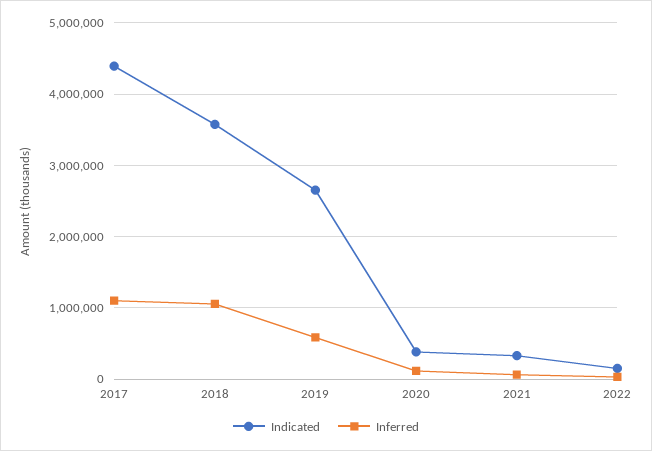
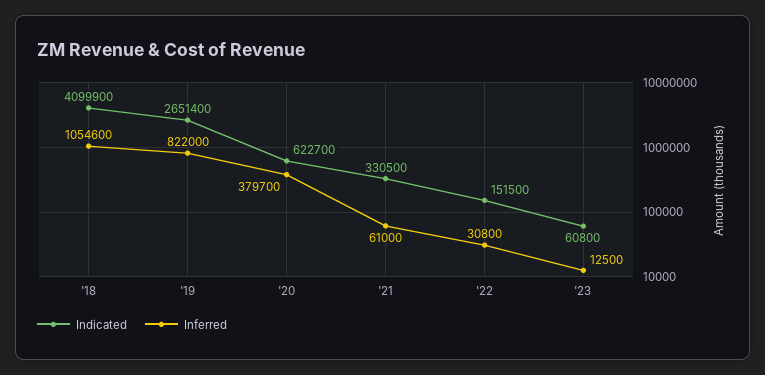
Indicated, 2017: 4400000 -> none
Inferred, 2017: 1100000 -> none
Indicated, 2018: 3600000 -> 4099900
Inferred, 2019: 600000 -> 822000
Indicated, 2020: 400000 -> 622700
Inferred, 2020: 100000 -> 379700
Indicated, '23: none -> 60800
Inferred, '23: none -> 12500

